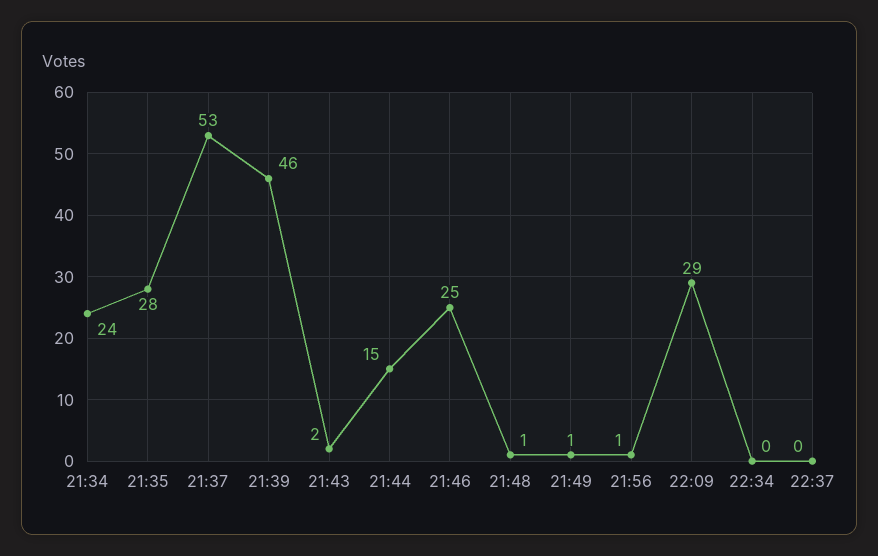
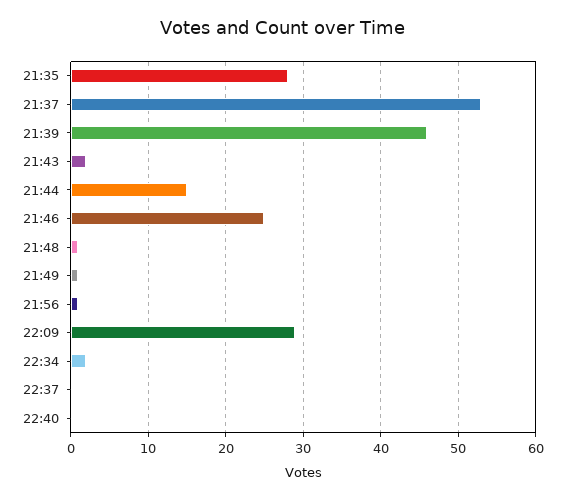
21:34: 24 -> none
22:34: 0 -> 2
22:40: none -> 0

